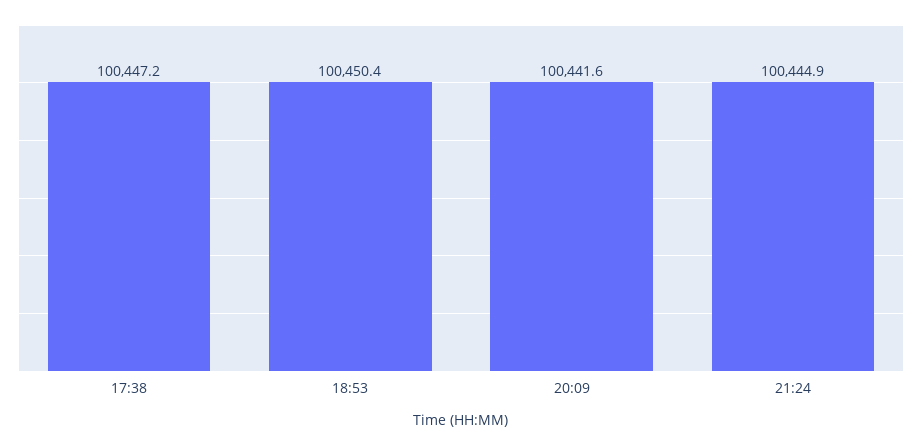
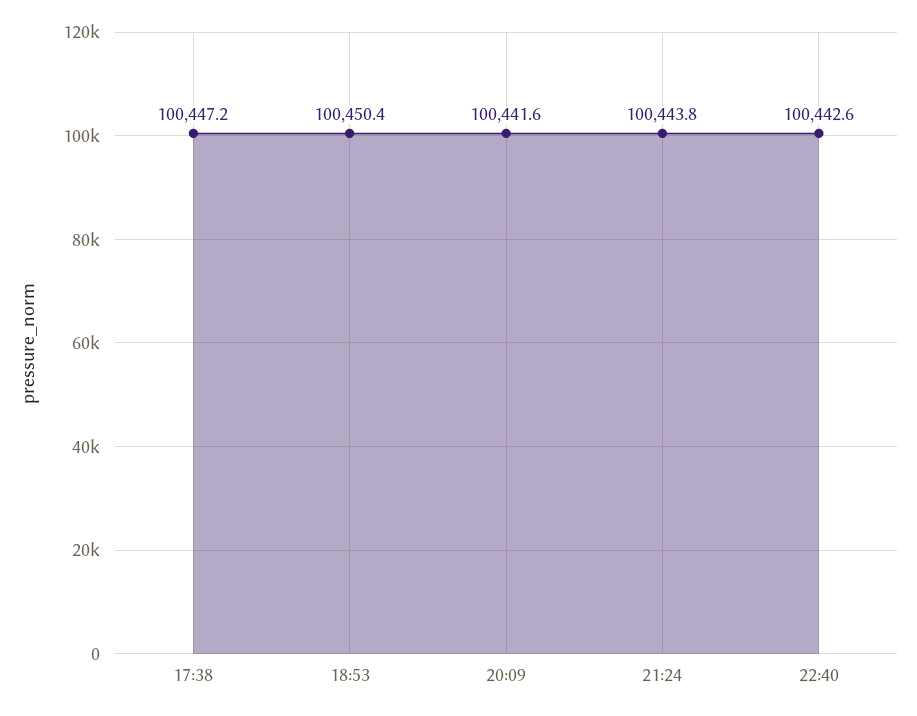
21:24: 100444.9 -> 100443.8
22:40: none -> 100442.6

